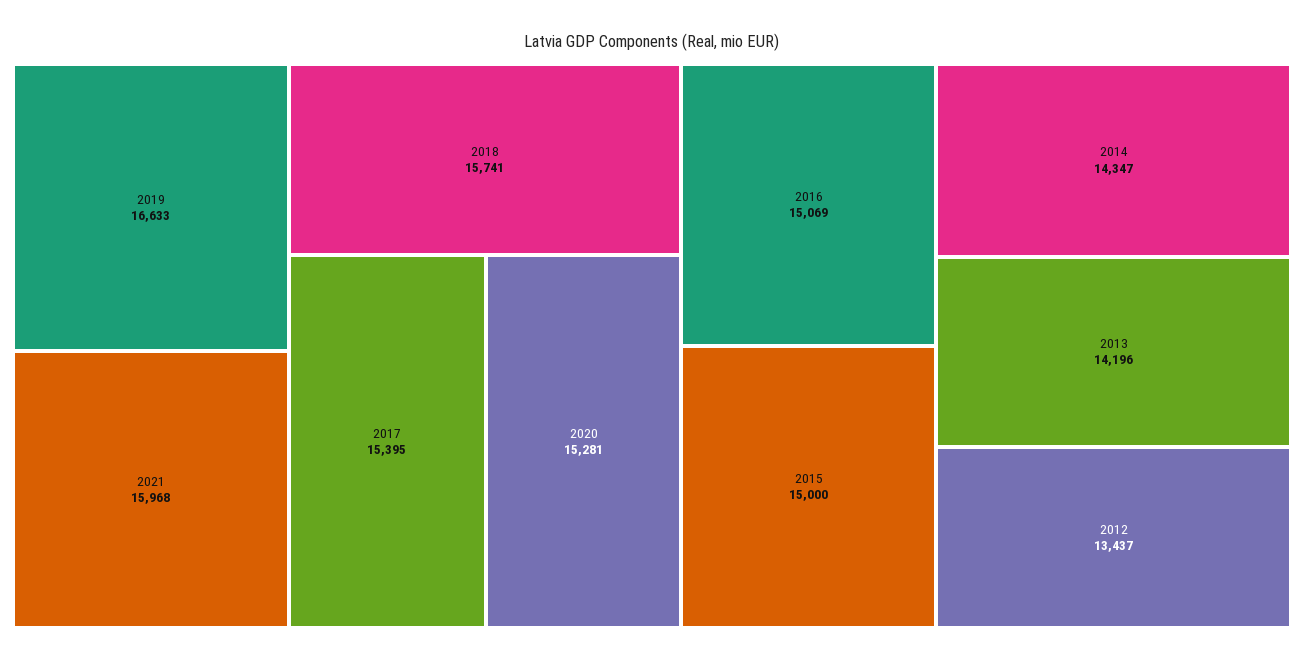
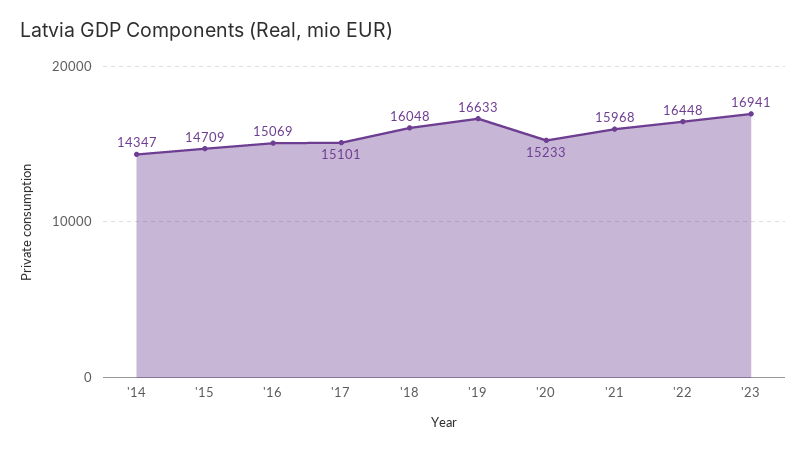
2018: 15741 -> 16048
2017: 15395 -> 15101
2020: 15281 -> 15233
2015: 15000 -> 14709
2013: 14196 -> none
2012: 13437 -> none
'22: none -> 16448
'23: none -> 16941

